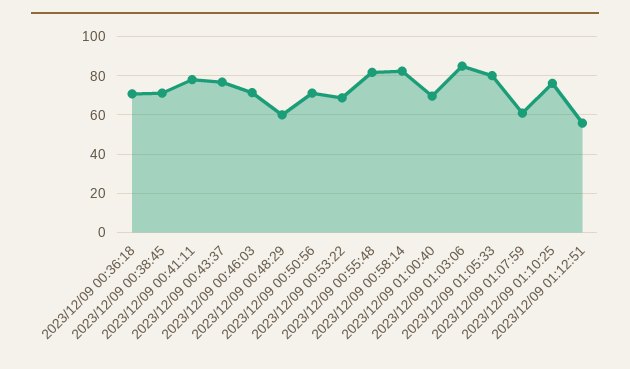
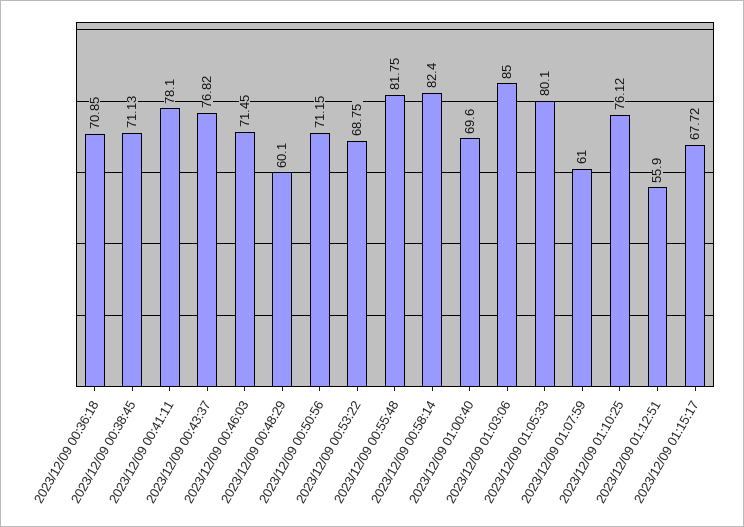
2023/12/09 01:15:17: none -> 67.72

